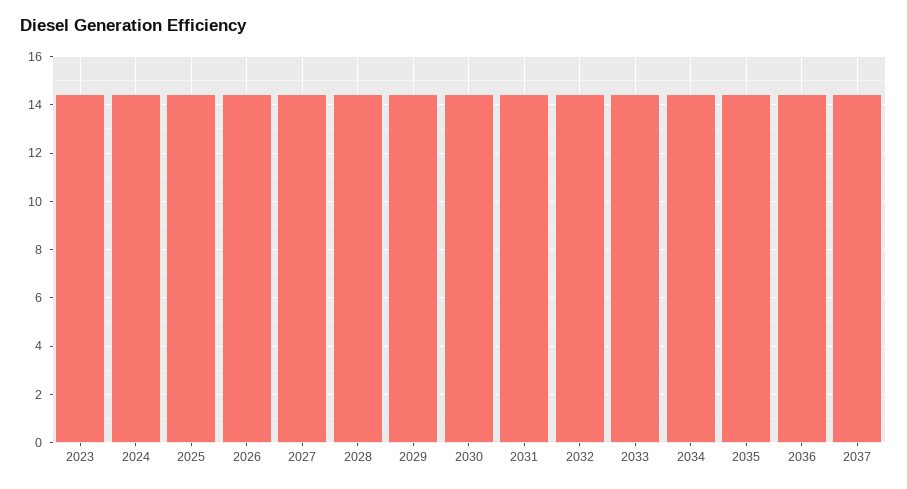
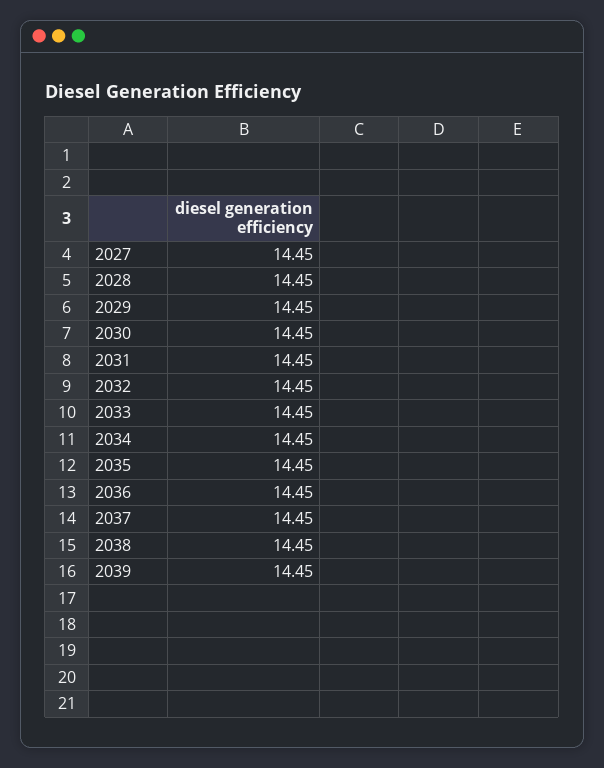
2023: 14.5 -> none
2024: 14.5 -> none
2025: 14.5 -> none
2026: 14.5 -> none
2038: none -> 14.45
2039: none -> 14.45

